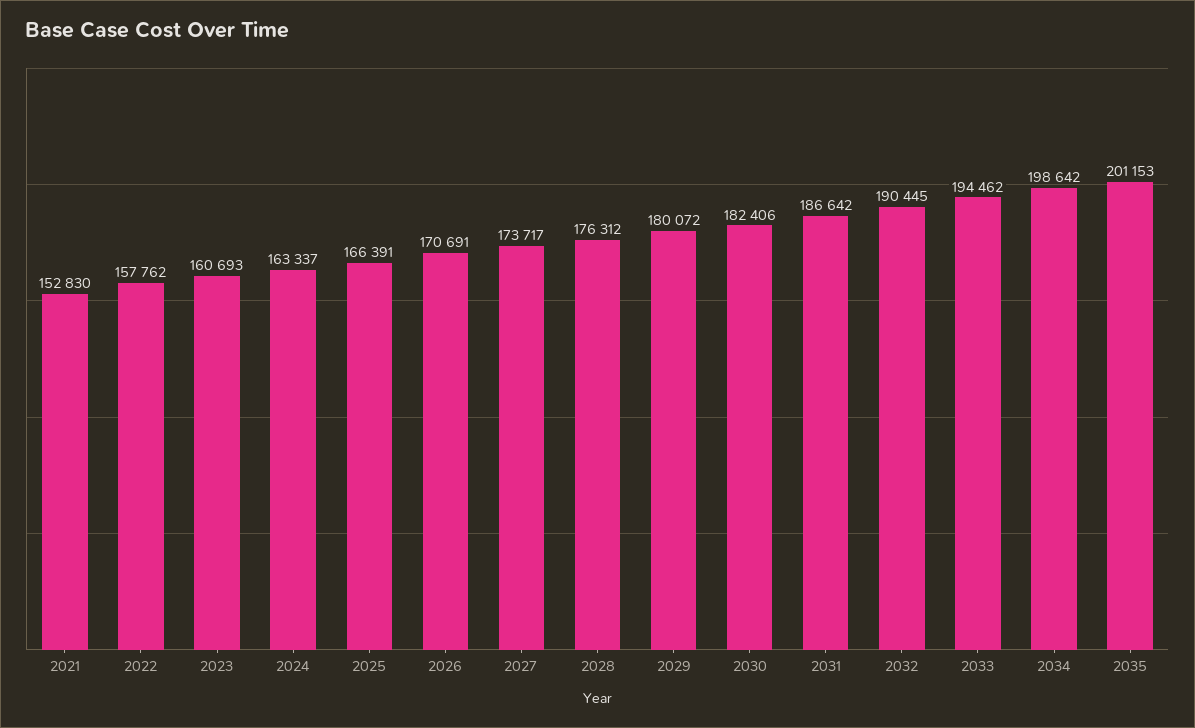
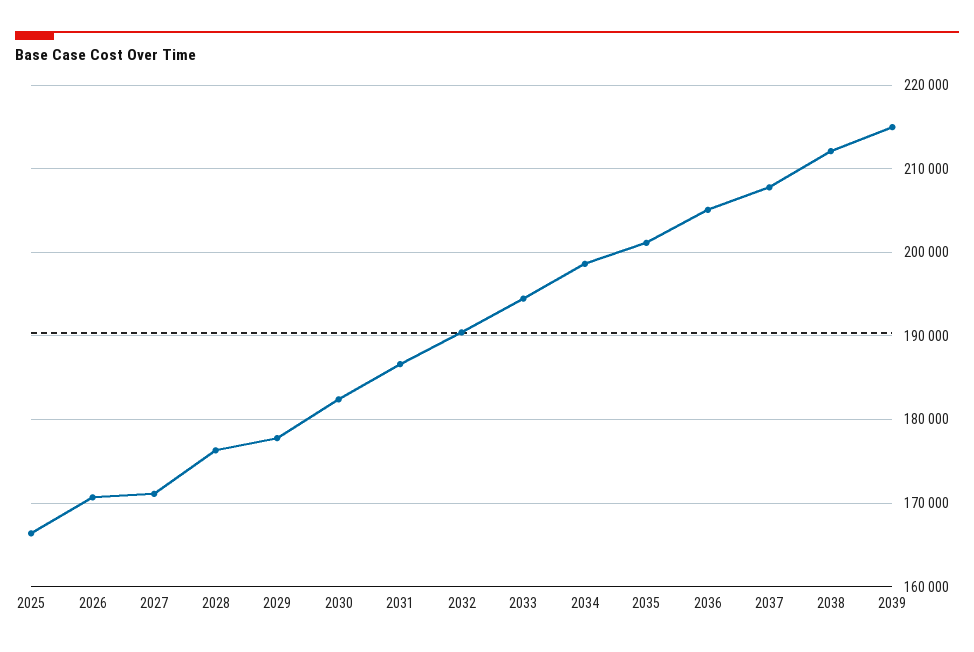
2021: 152830 -> none
2022: 157762 -> none
2023: 160693 -> none
2024: 163337 -> none
2027: 173717 -> 171000
2029: 180072 -> 178000
2036: none -> 205000
2037: none -> 208000
2038: none -> 212000
2039: none -> 215000

